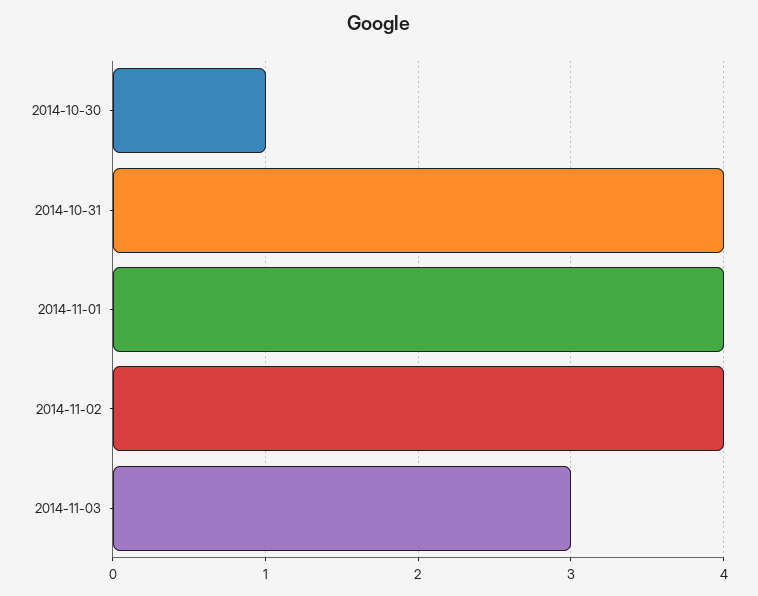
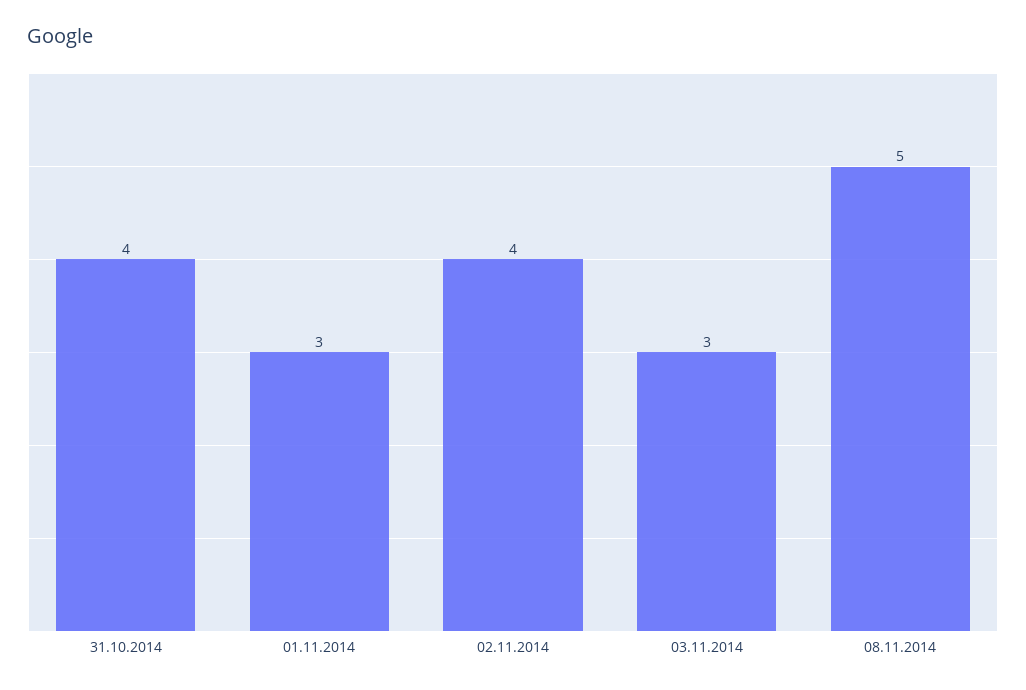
2014-10-30: 1 -> none
2014-11-01: 4 -> 3
08.11.2014: none -> 5

